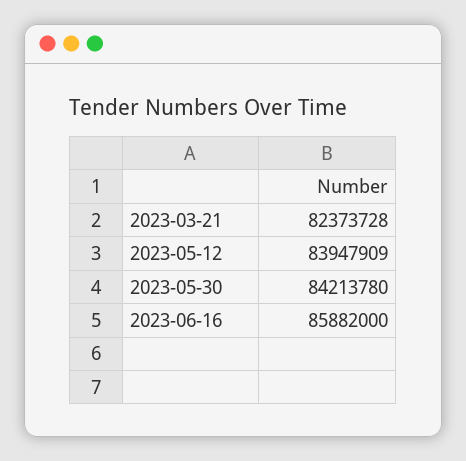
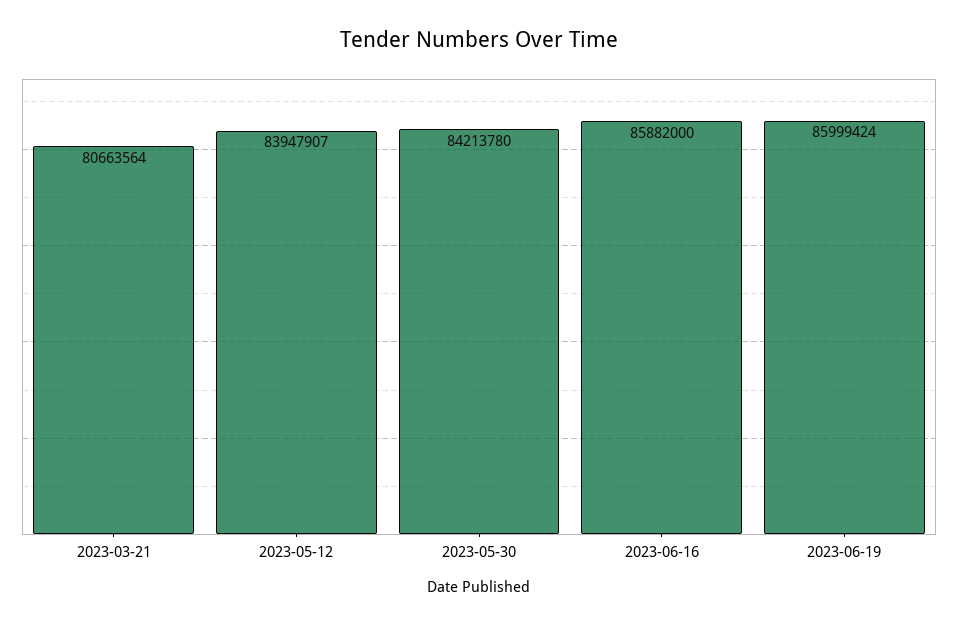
2023-03-21: 82373728 -> 80663564
2023-05-12: 83947909 -> 83947907
2023-06-19: none -> 85999424

